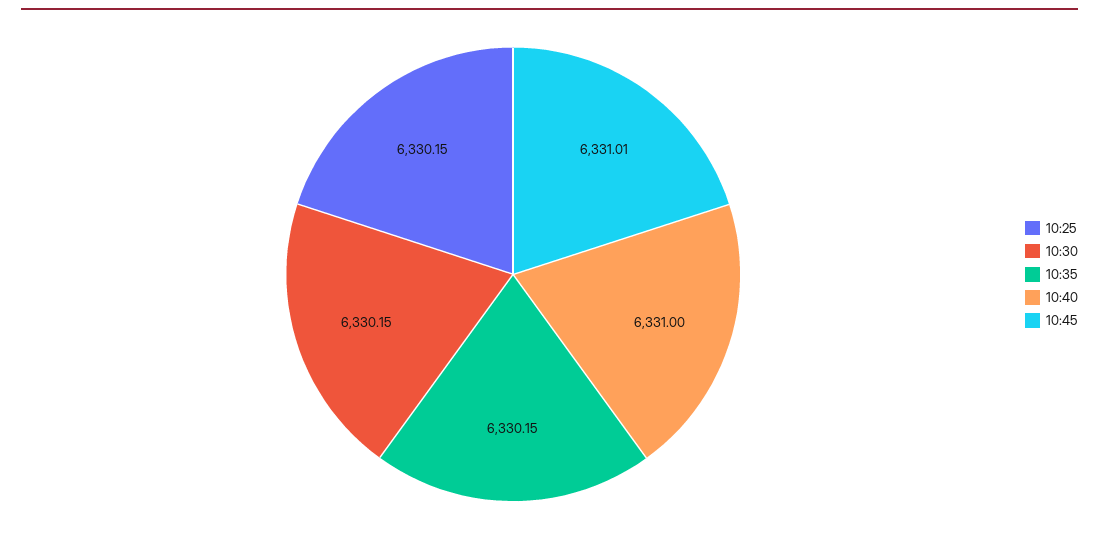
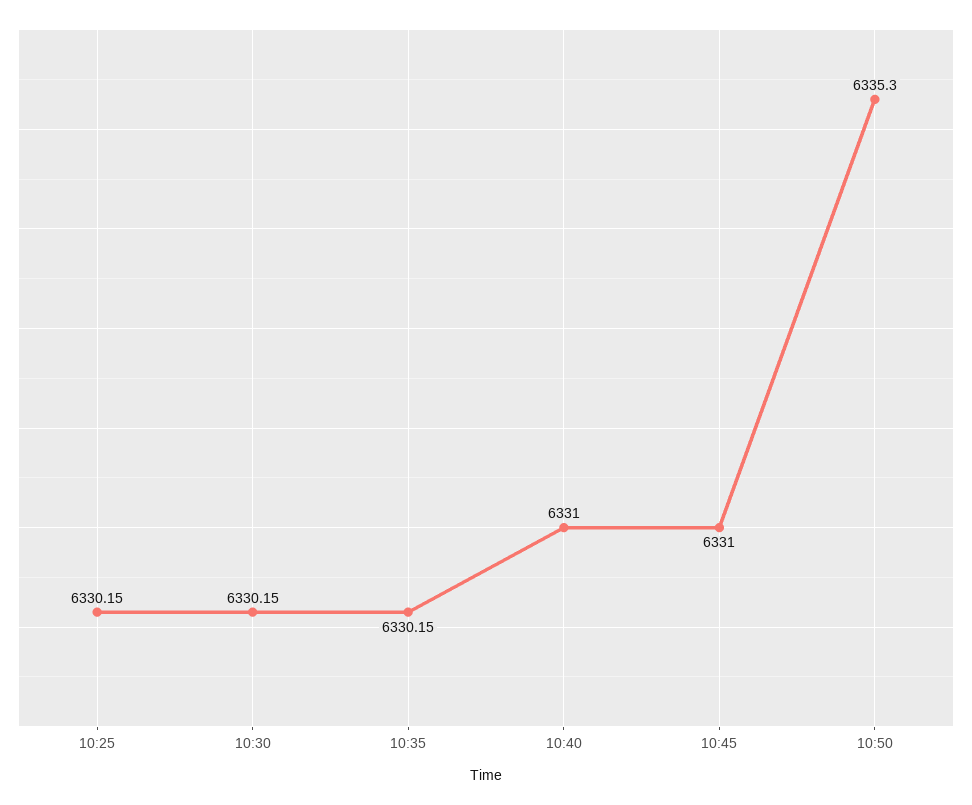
10:45: 6331.01 -> 6331
10:50: none -> 6335.3

